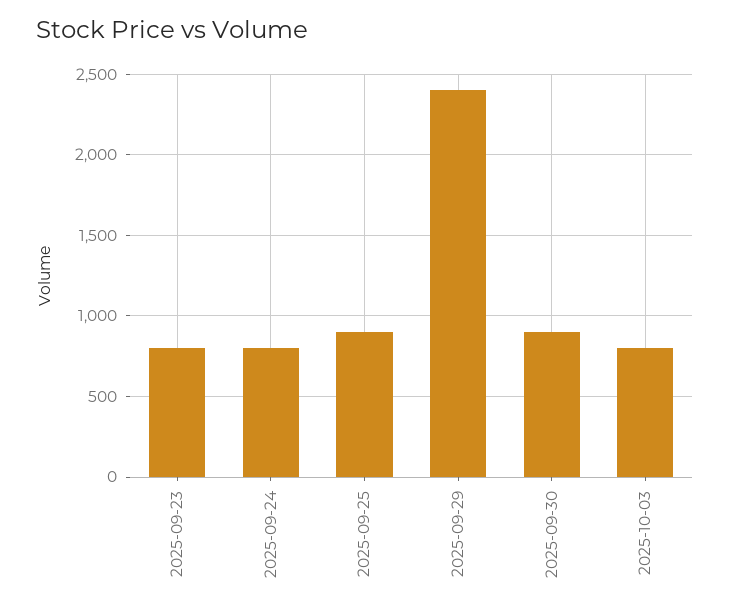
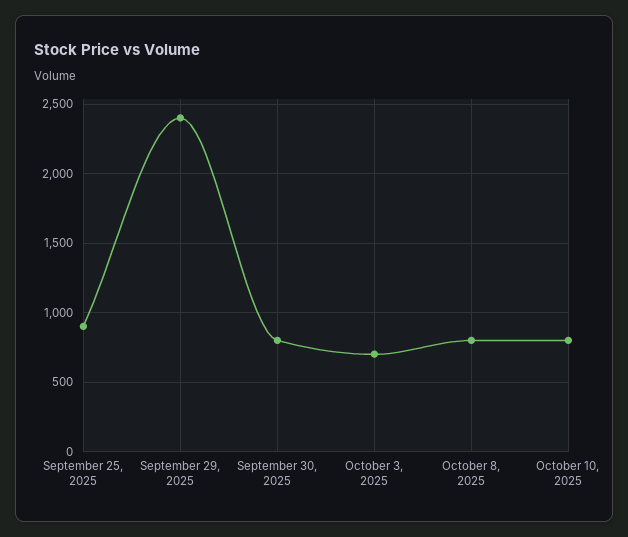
2025-09-23: 800 -> none
2025-09-24: 800 -> none
2025-09-30: 900 -> 800
2025-10-03: 800 -> 700
October 8, 2025: none -> 800
October 10, 2025: none -> 800

